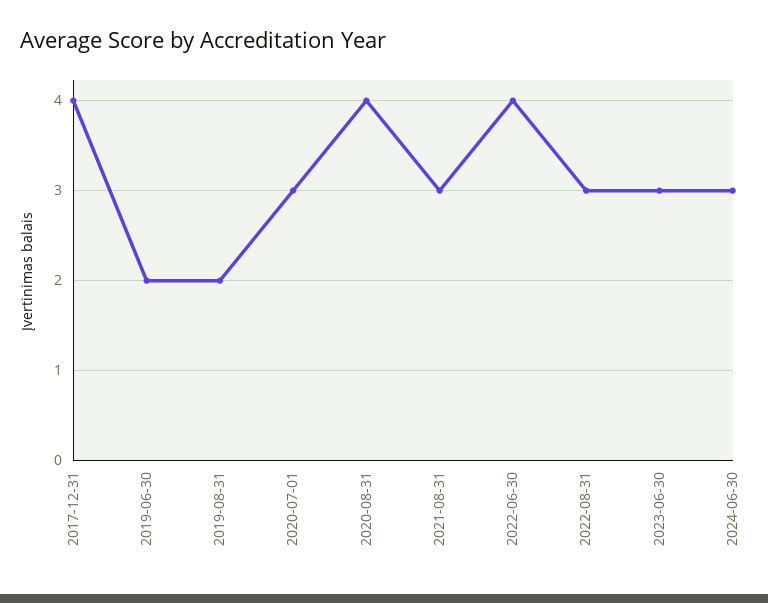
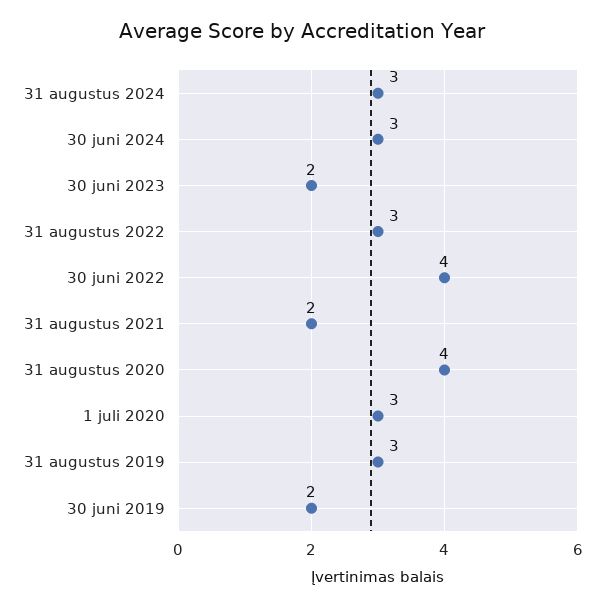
2017-12-31: 4 -> none
2019-08-31: 2 -> 3
2021-08-31: 3 -> 2
2023-06-30: 3 -> 2
31 augustus 2024: none -> 3

